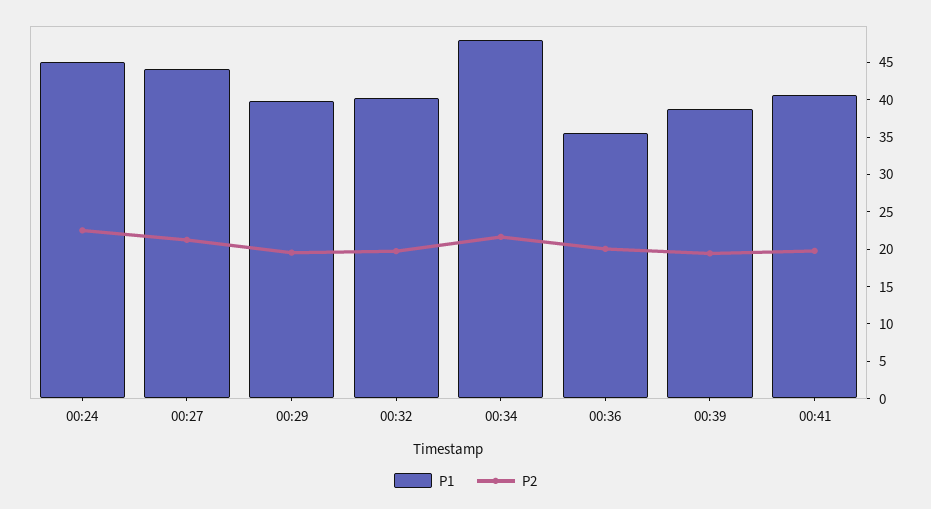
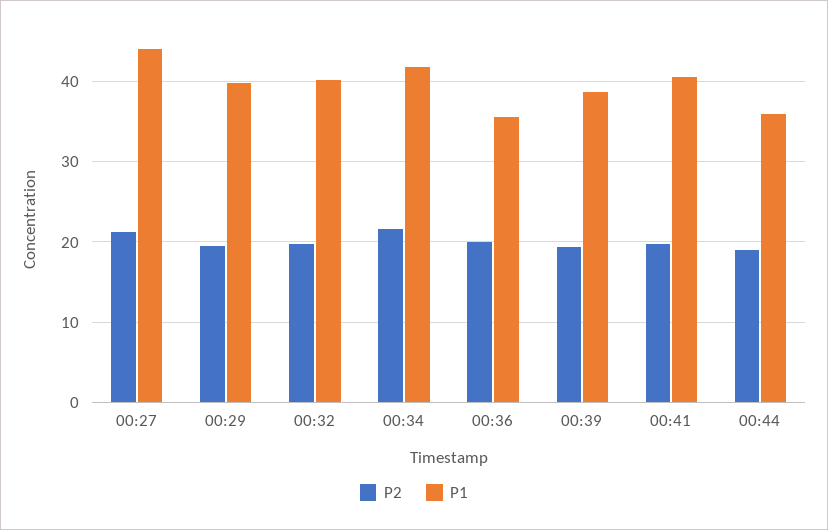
P1, 00:24: 45 -> none
P2, 00:24: 22.5 -> none
P1, 00:34: 47.5 -> 42
P2, 00:44: none -> 19
P1, 00:44: none -> 36

